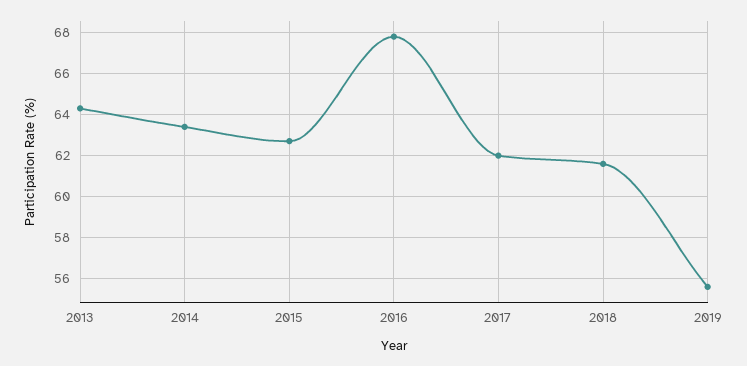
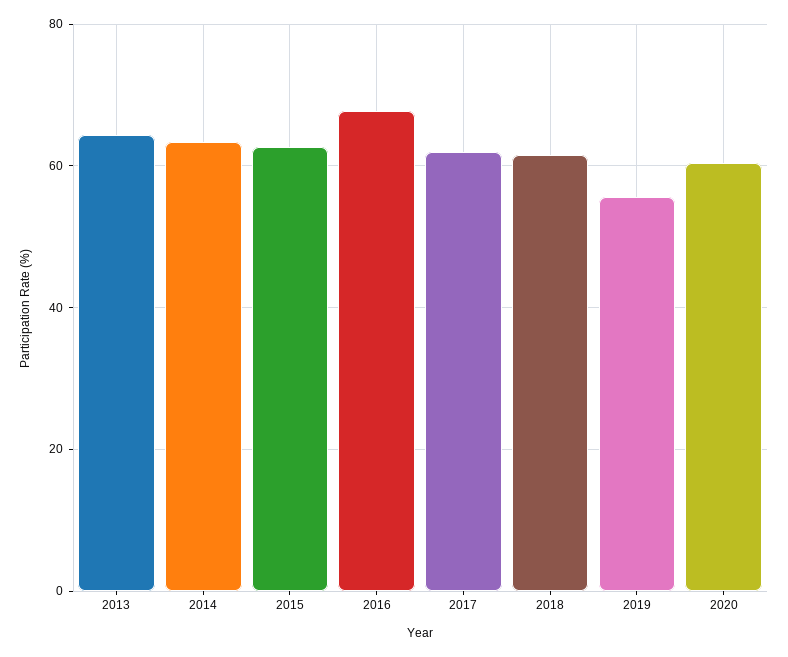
2020: none -> 60

